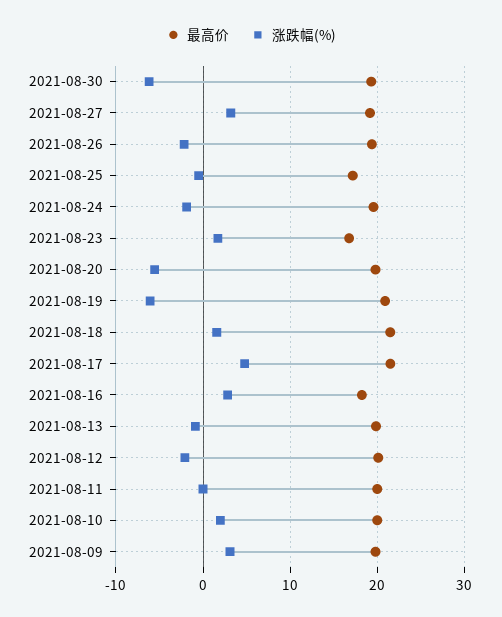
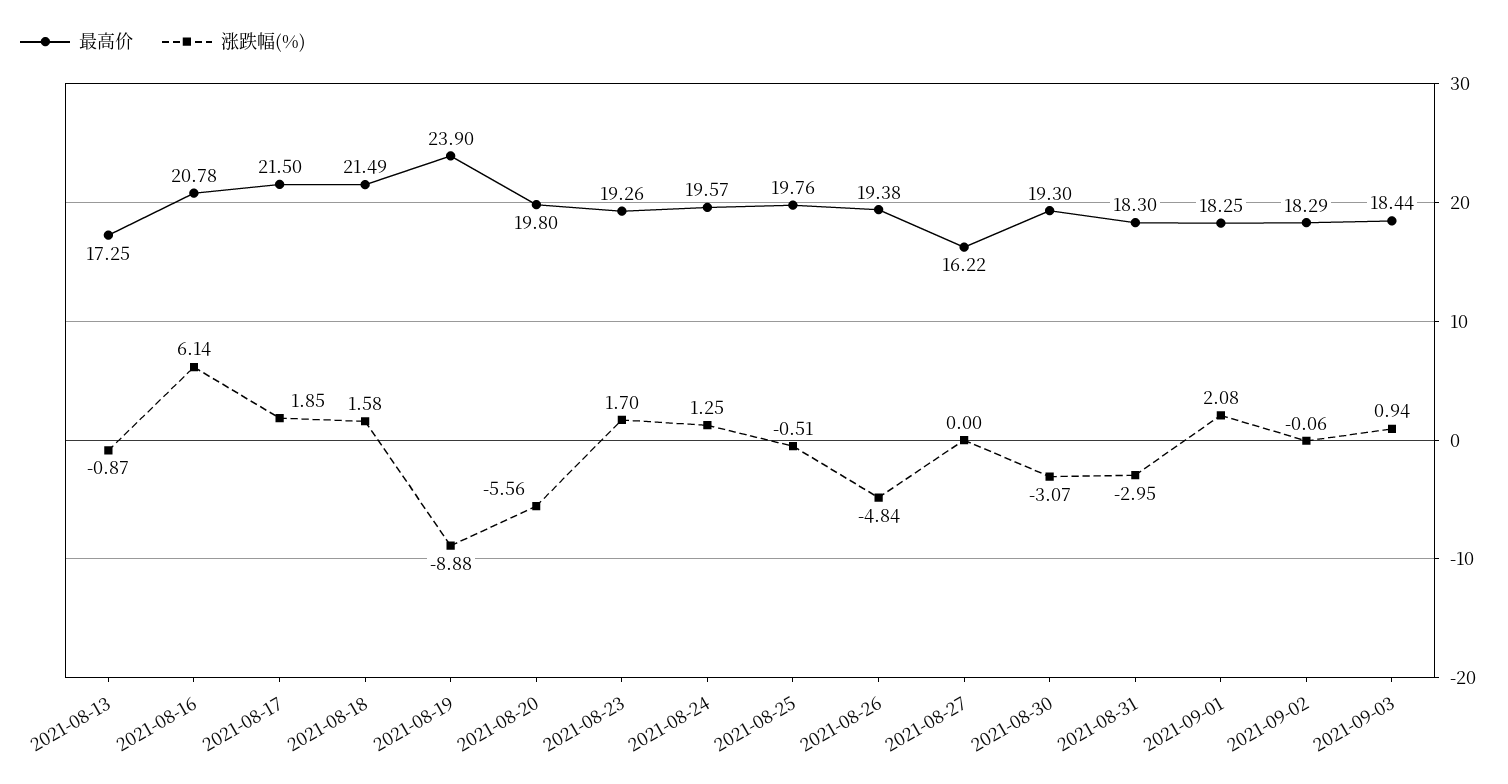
涨跌幅(%), 2021-08-30: -6 -> -3.07
最高价, 2021-08-27: 19 -> 16.22
涨跌幅(%), 2021-08-27: 3 -> 0
涨跌幅(%), 2021-08-26: -2 -> -4.84
最高价, 2021-08-25: 17 -> 19.76
涨跌幅(%), 2021-08-24: -2 -> 1.25
最高价, 2021-08-23: 17 -> 19.26
最高价, 2021-08-19: 21 -> 23.9
涨跌幅(%), 2021-08-19: -6 -> -8.88
涨跌幅(%), 2021-08-17: 5 -> 1.85
最高价, 2021-08-16: 18 -> 20.78
涨跌幅(%), 2021-08-16: 3 -> 6.14
最高价, 2021-08-13: 20 -> 17.25
最高价, 2021-08-12: 20 -> none
涨跌幅(%), 2021-08-12: -2 -> none
最高价, 2021-08-11: 20 -> none
涨跌幅(%), 2021-08-11: 0 -> none
最高价, 2021-08-10: 20 -> none
涨跌幅(%), 2021-08-10: 2 -> none
最高价, 2021-08-09: 20 -> none
涨跌幅(%), 2021-08-09: 3 -> none
最高价, 2021-08-31: none -> 18.3
涨跌幅(%), 2021-08-31: none -> -2.95
最高价, 2021-09-01: none -> 18.25
涨跌幅(%), 2021-09-01: none -> 2.08
最高价, 2021-09-02: none -> 18.29
涨跌幅(%), 2021-09-02: none -> -0.06
最高价, 2021-09-03: none -> 18.44
涨跌幅(%), 2021-09-03: none -> 0.94

